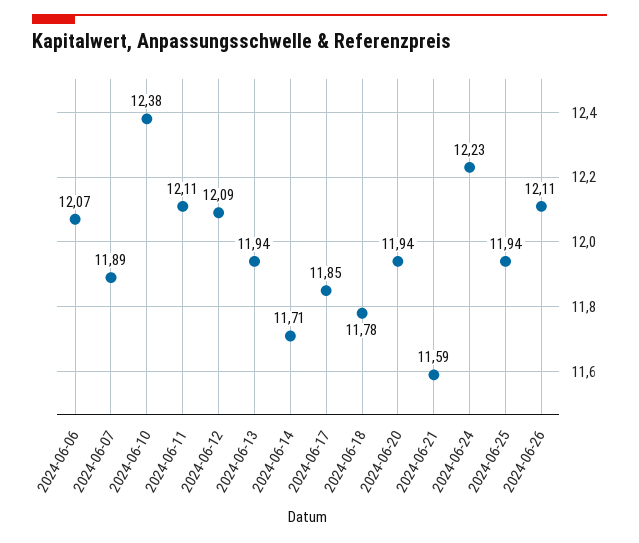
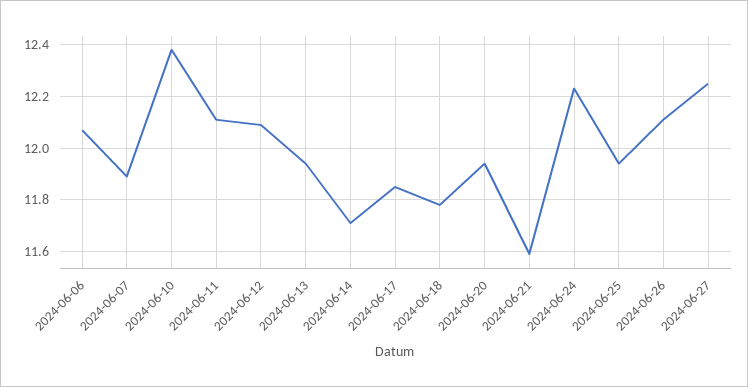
2024-06-27: none -> 12.25

